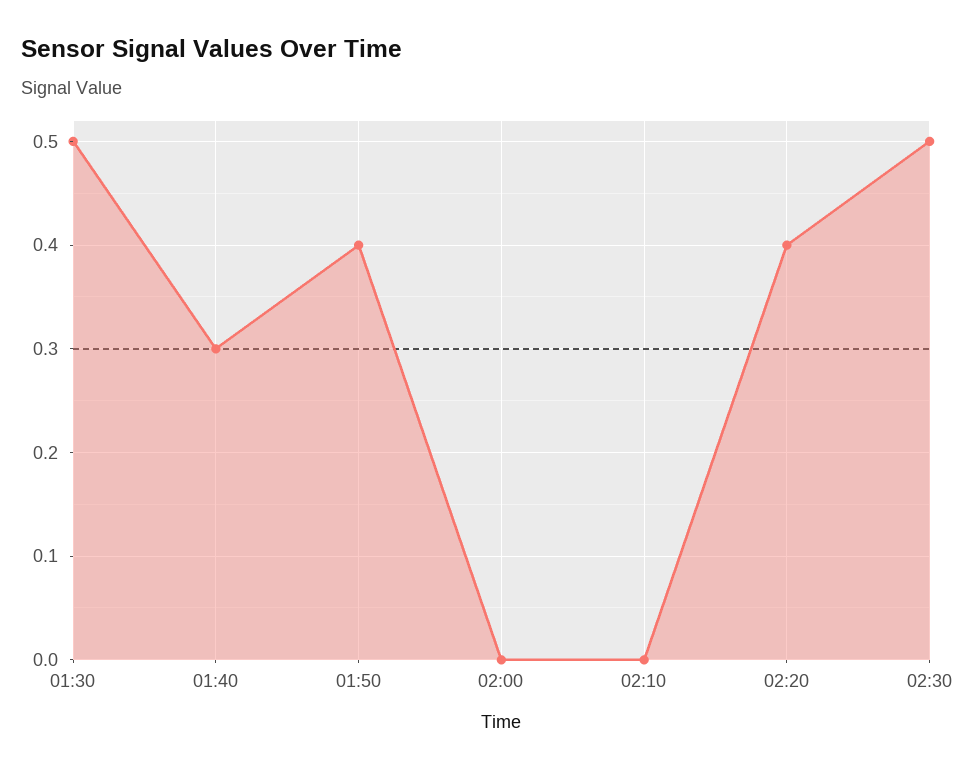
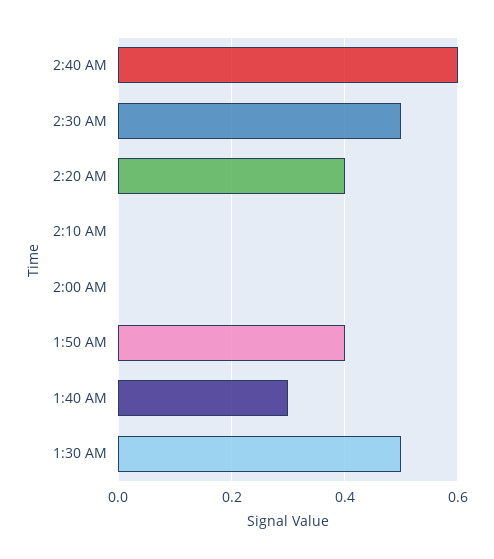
2:40 AM: none -> 0.6

